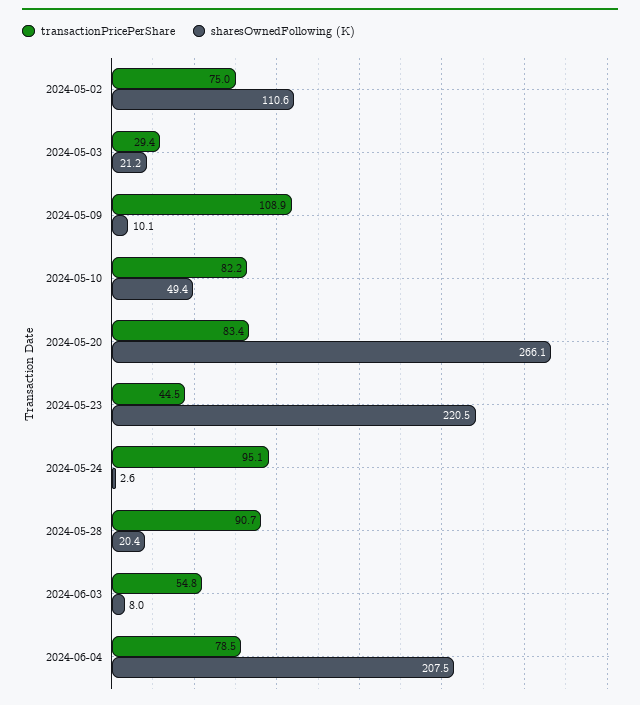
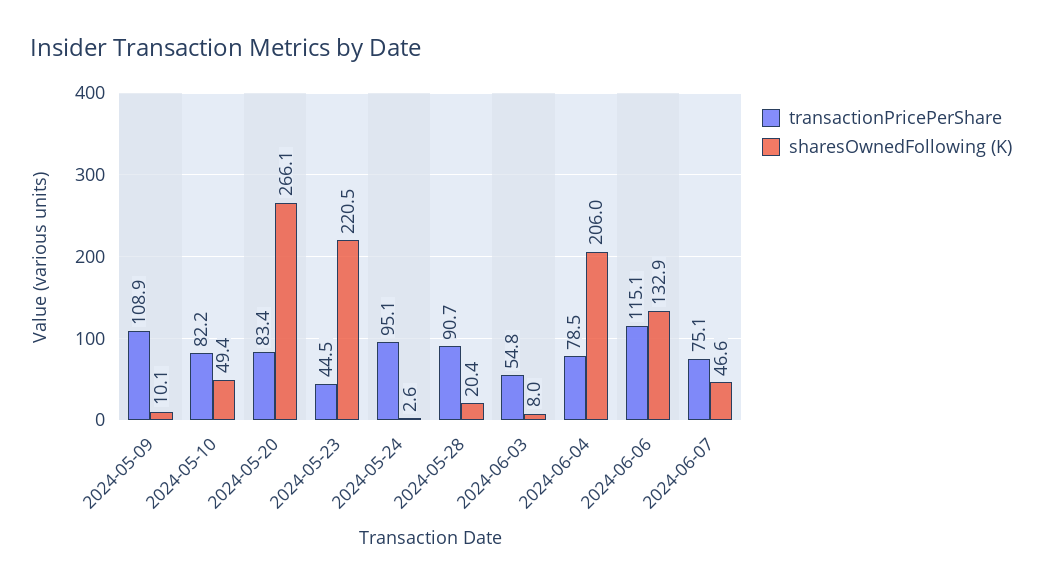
transactionPricePerShare, 2024-05-02: 75 -> none
sharesOwnedFollowing (K), 2024-05-02: 110.6 -> none
transactionPricePerShare, 2024-05-03: 29.4 -> none
sharesOwnedFollowing (K), 2024-05-03: 21.2 -> none
sharesOwnedFollowing (K), 2024-06-04: 207.5 -> 206
transactionPricePerShare, 2024-06-06: none -> 115.1
sharesOwnedFollowing (K), 2024-06-06: none -> 132.9
transactionPricePerShare, 2024-06-07: none -> 75.1
sharesOwnedFollowing (K), 2024-06-07: none -> 46.6

